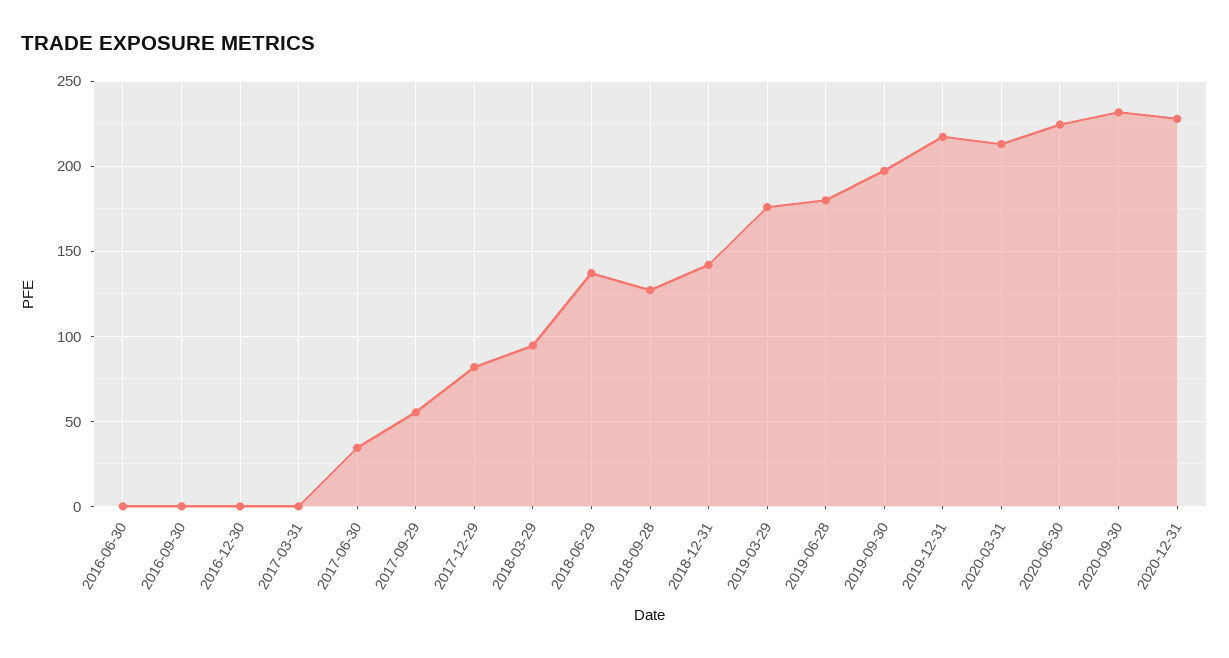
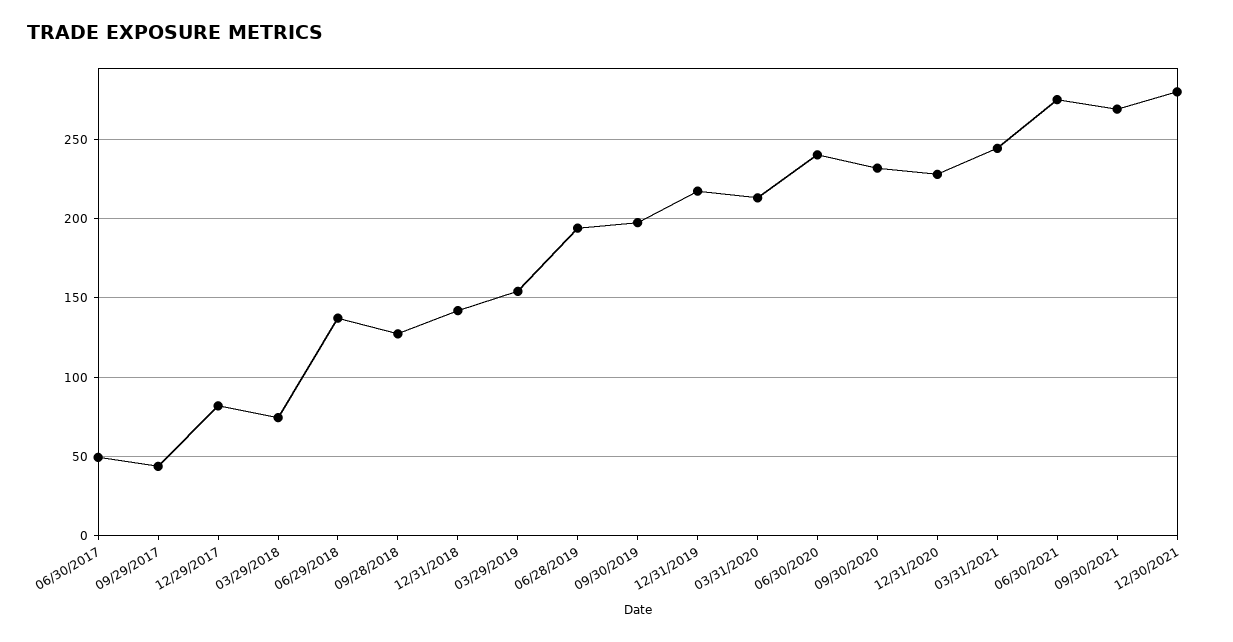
2016-06-30: 0 -> none
2016-09-30: 0 -> none
2016-12-30: 0 -> none
2017-03-31: 0 -> none
2017-06-30: 35 -> 50
2017-09-29: 55 -> 45
2018-03-29: 95 -> 75
2019-03-29: 175 -> 155
2019-06-28: 180 -> 195
2020-06-30: 225 -> 240
03/31/2021: none -> 245
06/30/2021: none -> 275
09/30/2021: none -> 270
12/30/2021: none -> 280

